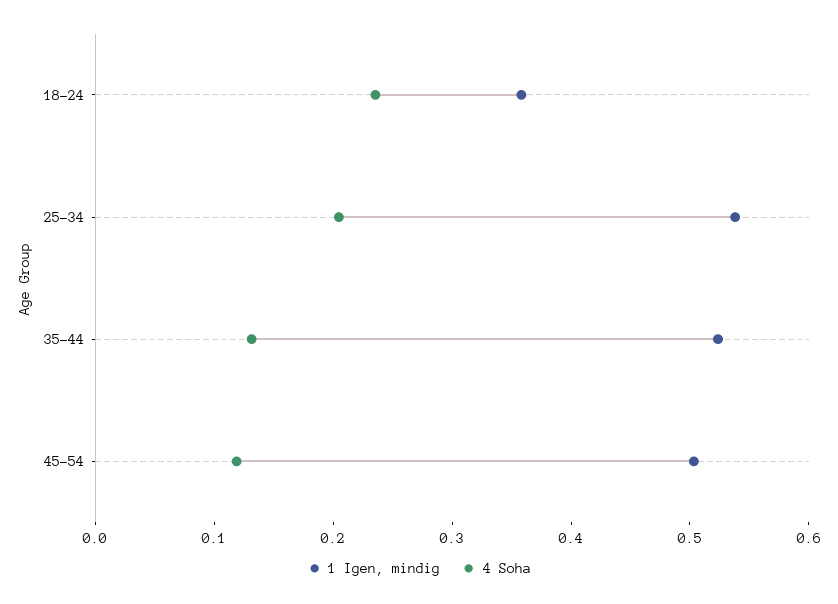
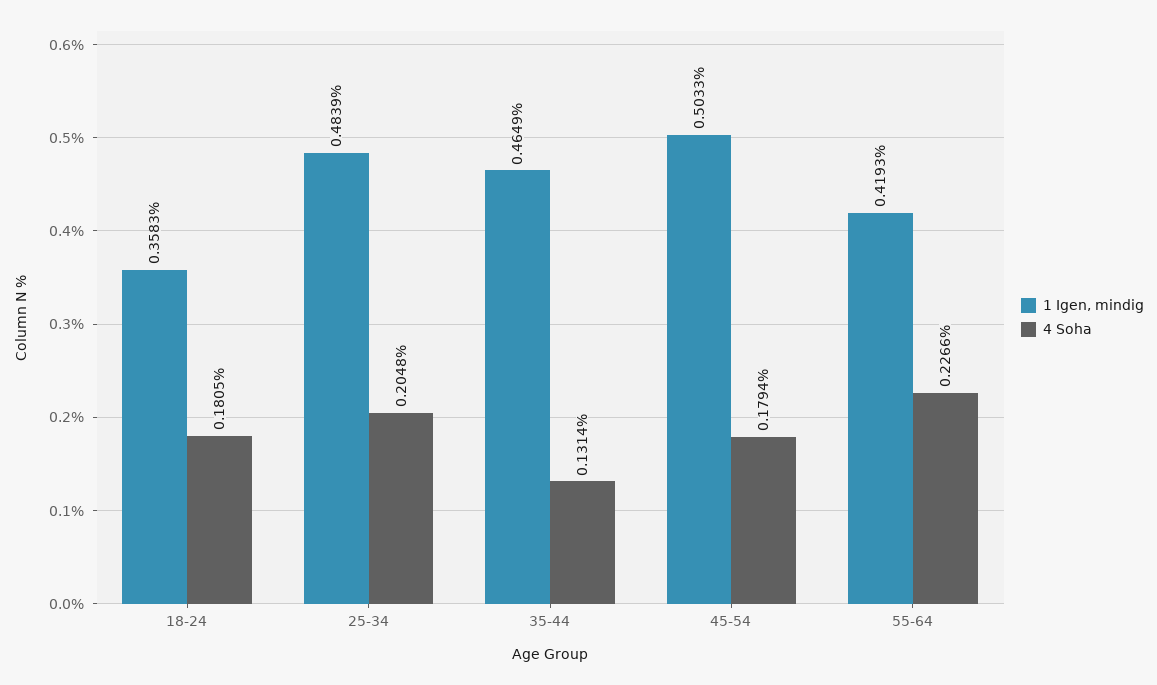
4 Soha, 18-24: 0.24 -> 0.1805
1 Igen, mindig, 25-34: 0.54 -> 0.4839
1 Igen, mindig, 35-44: 0.52 -> 0.4649
4 Soha, 45-54: 0.12 -> 0.1794
1 Igen, mindig, 55-64: none -> 0.4193
4 Soha, 55-64: none -> 0.2266

